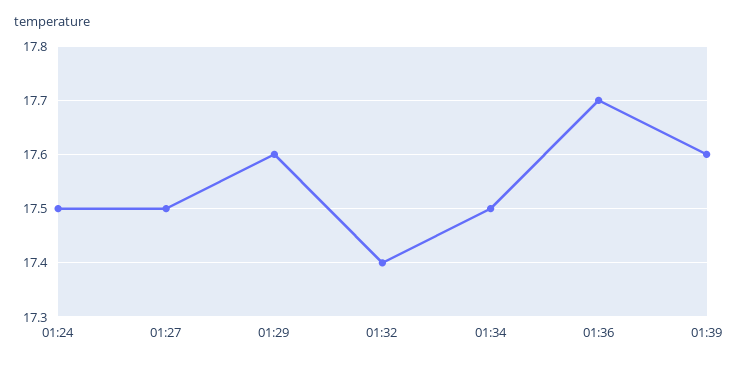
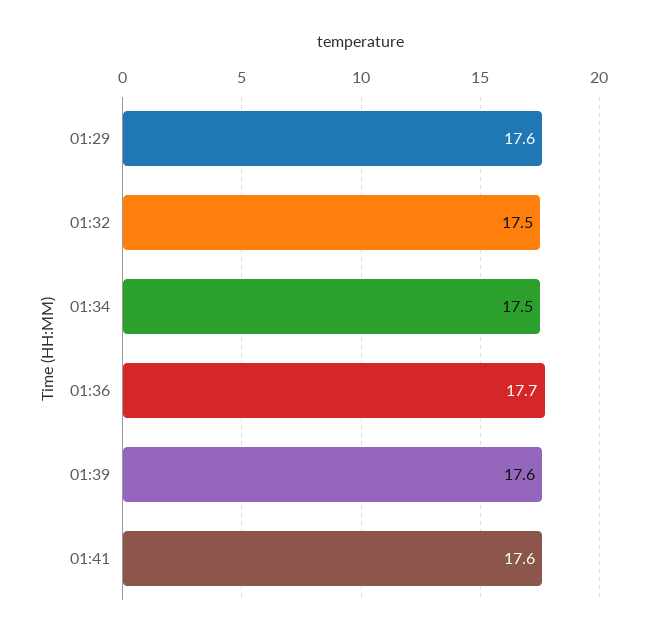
01:24: 17.5 -> none
01:27: 17.5 -> none
01:32: 17.4 -> 17.5
01:41: none -> 17.6

